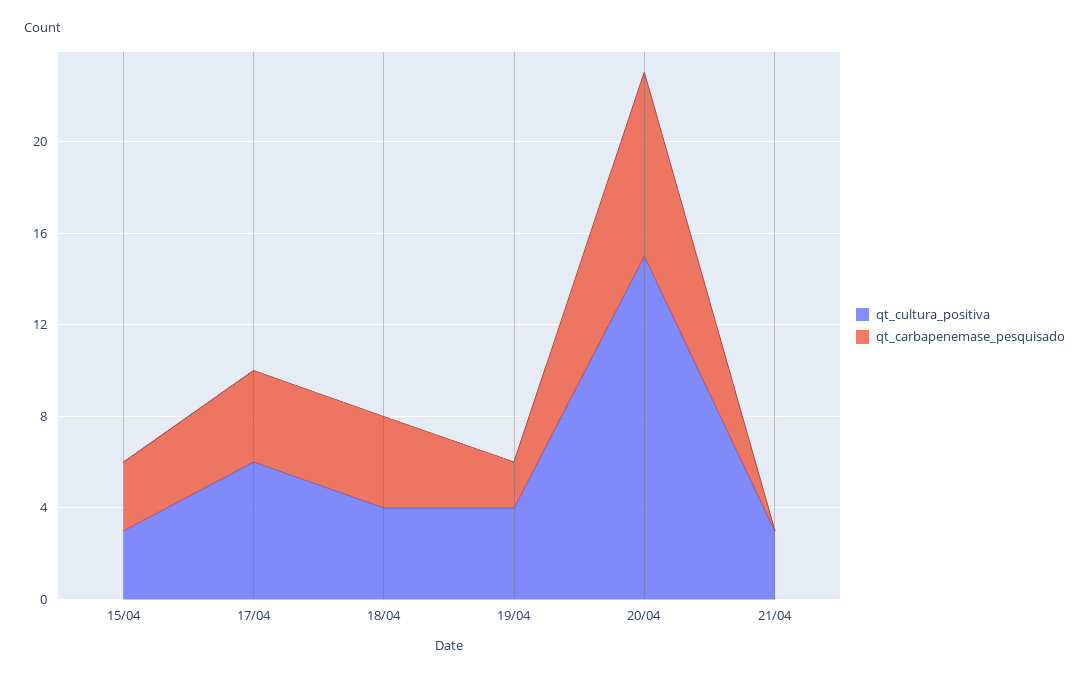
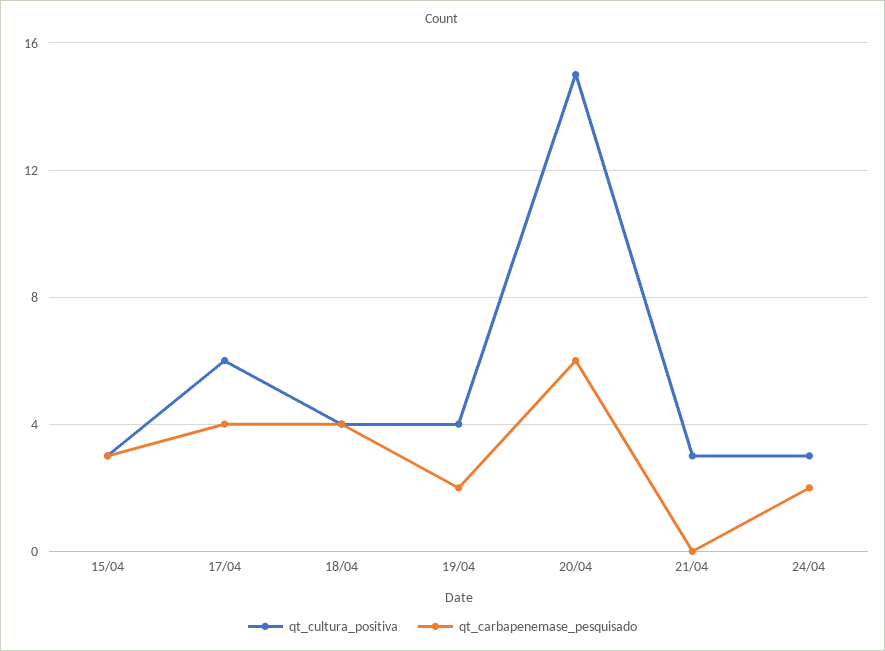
qt_carbapenemase_pesquisado, 20/04: 8 -> 6
qt_cultura_positiva, 24/04: none -> 3
qt_carbapenemase_pesquisado, 24/04: none -> 2

